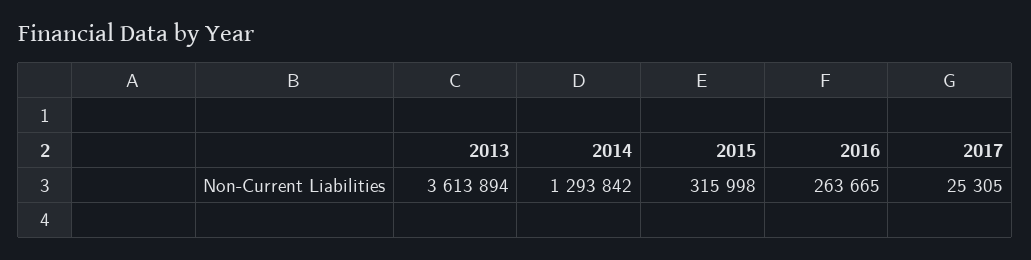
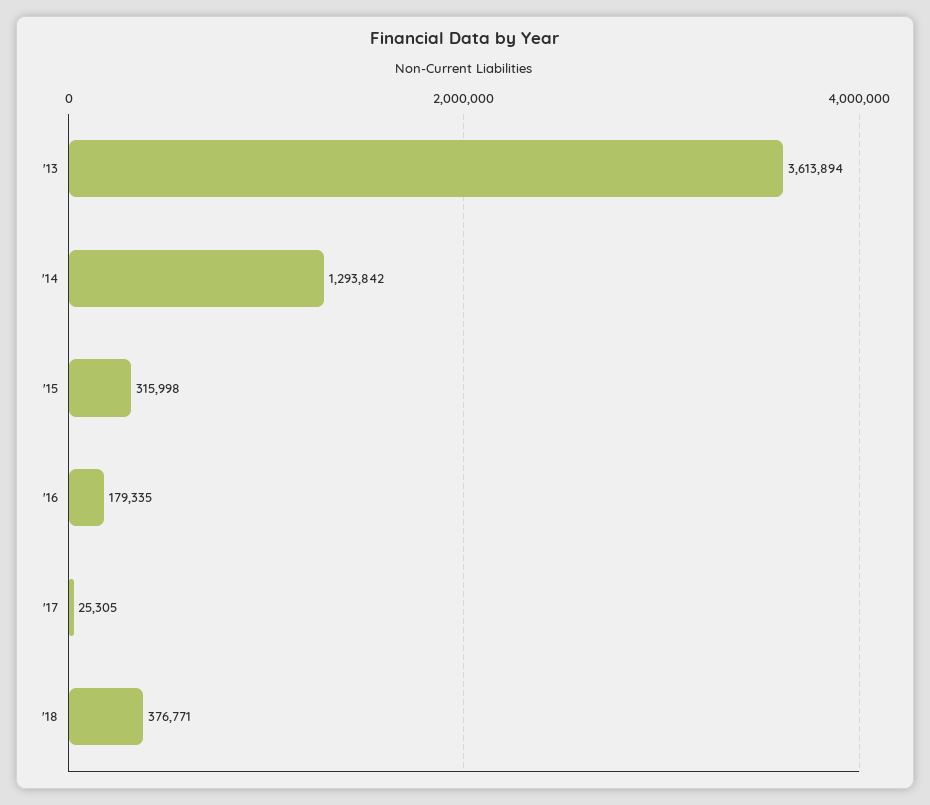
2016: 263665 -> 179335
'18: none -> 376771

